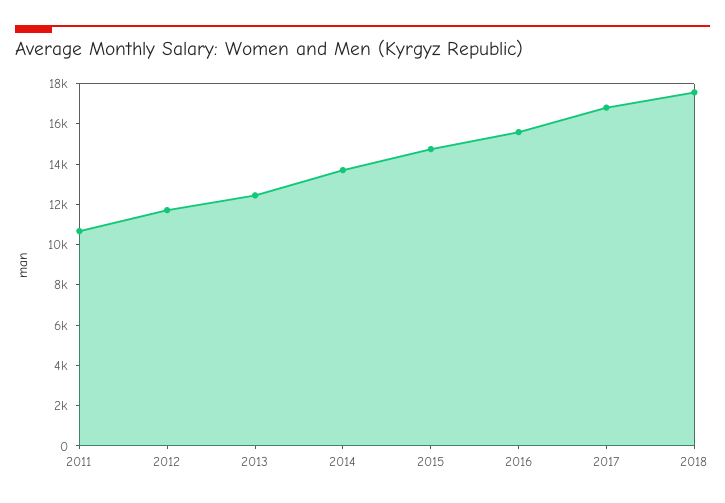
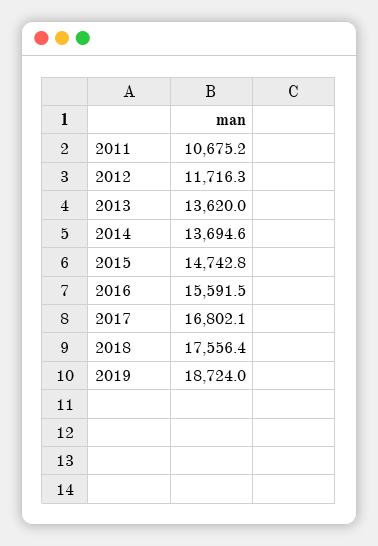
2013: 12500 -> 13620
2019: none -> 18724

